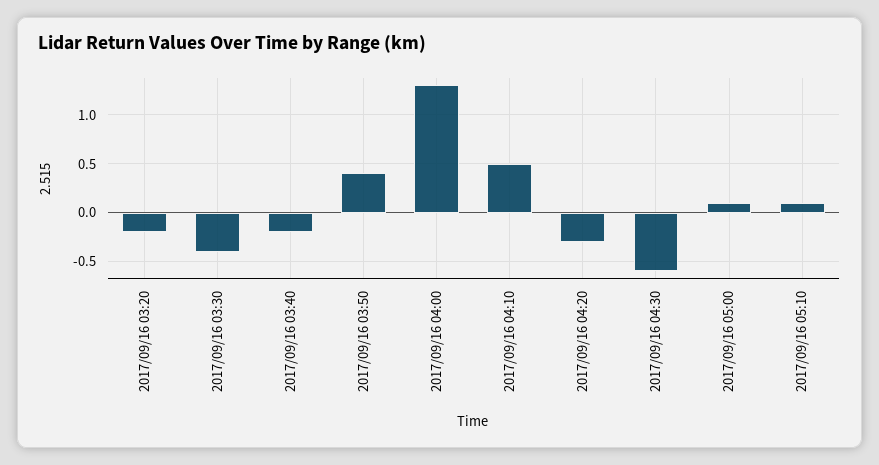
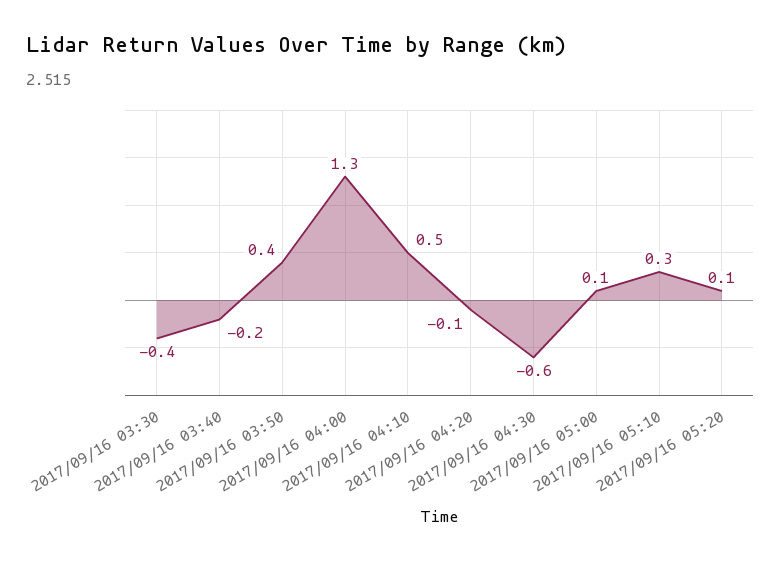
2017/09/16 03:20: -0.2 -> none
2017/09/16 04:20: -0.3 -> -0.1
2017/09/16 05:10: 0.1 -> 0.3
2017/09/16 05:20: none -> 0.1

